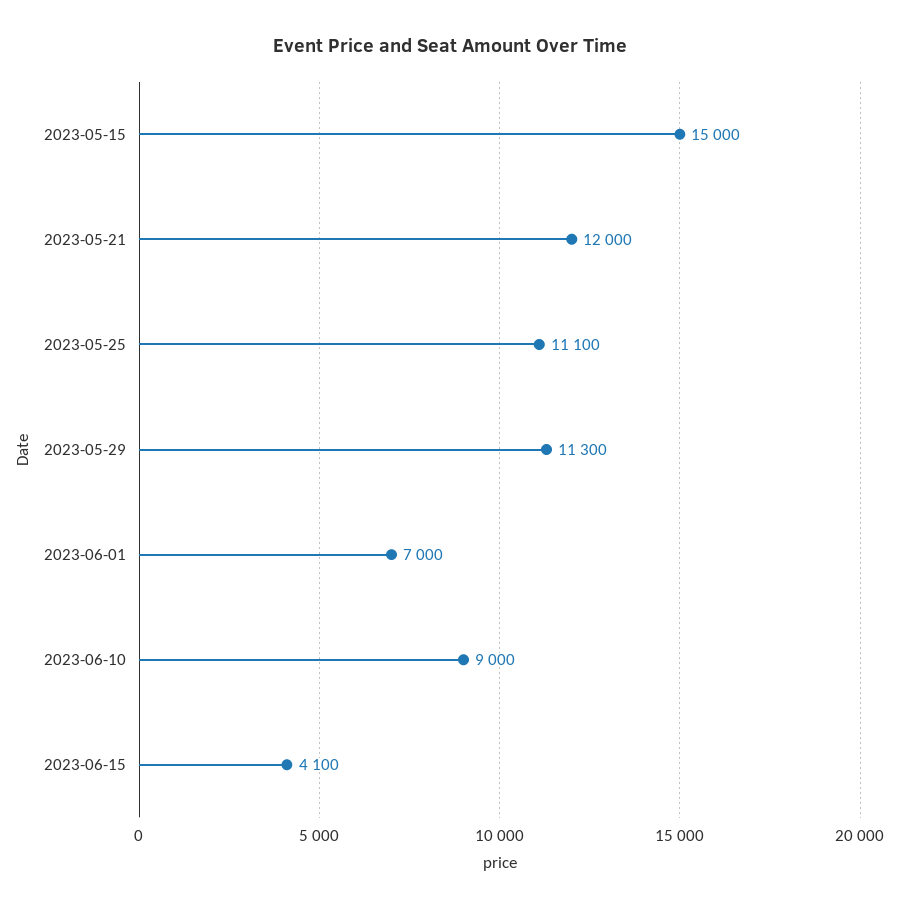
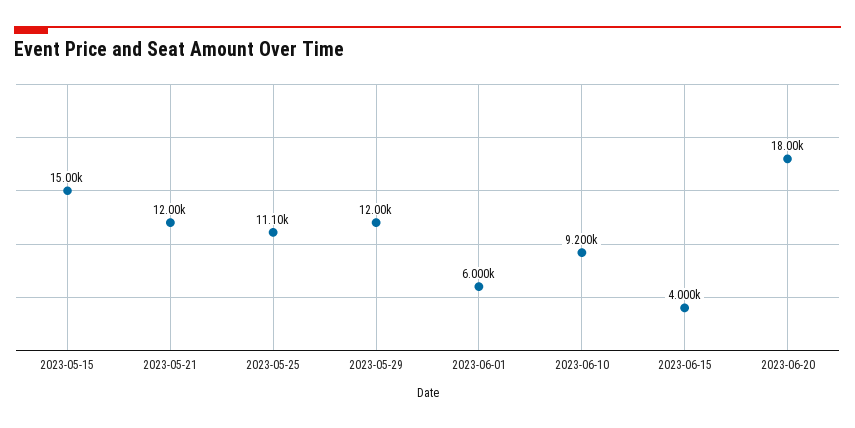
2023-05-29: 11300 -> 12000
2023-06-01: 7000 -> 6000
2023-06-10: 9000 -> 9200
2023-06-15: 4100 -> 4000
2023-06-20: none -> 18000

